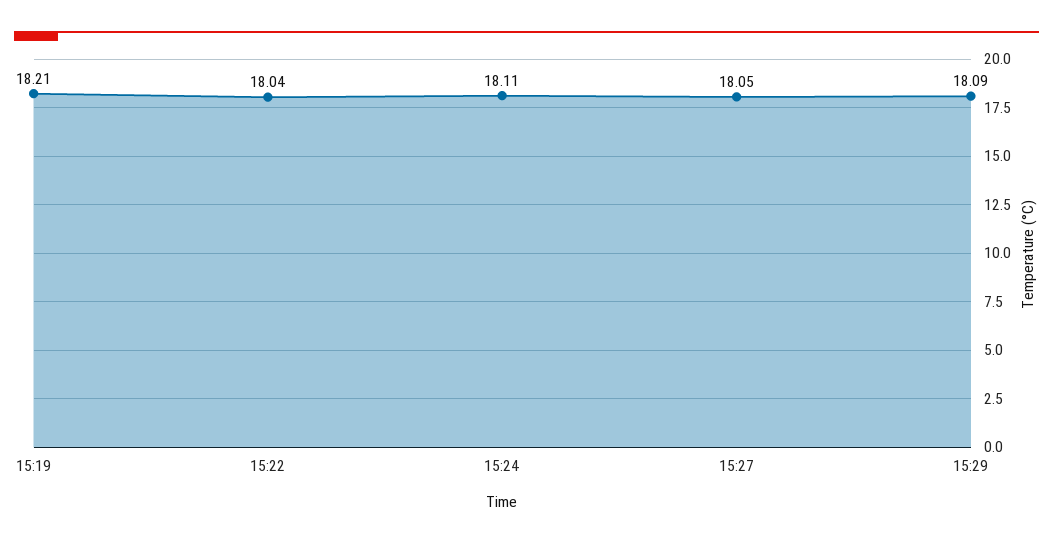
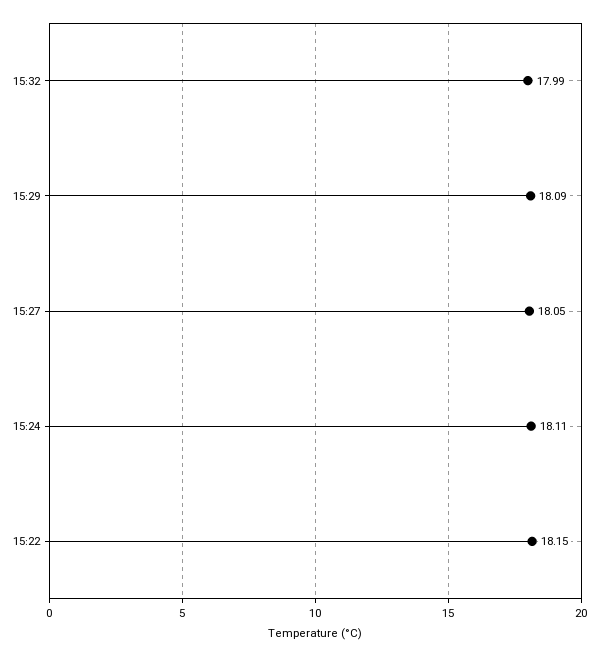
15:19: 18.21 -> none
15:22: 18.04 -> 18.15
15:32: none -> 17.99

